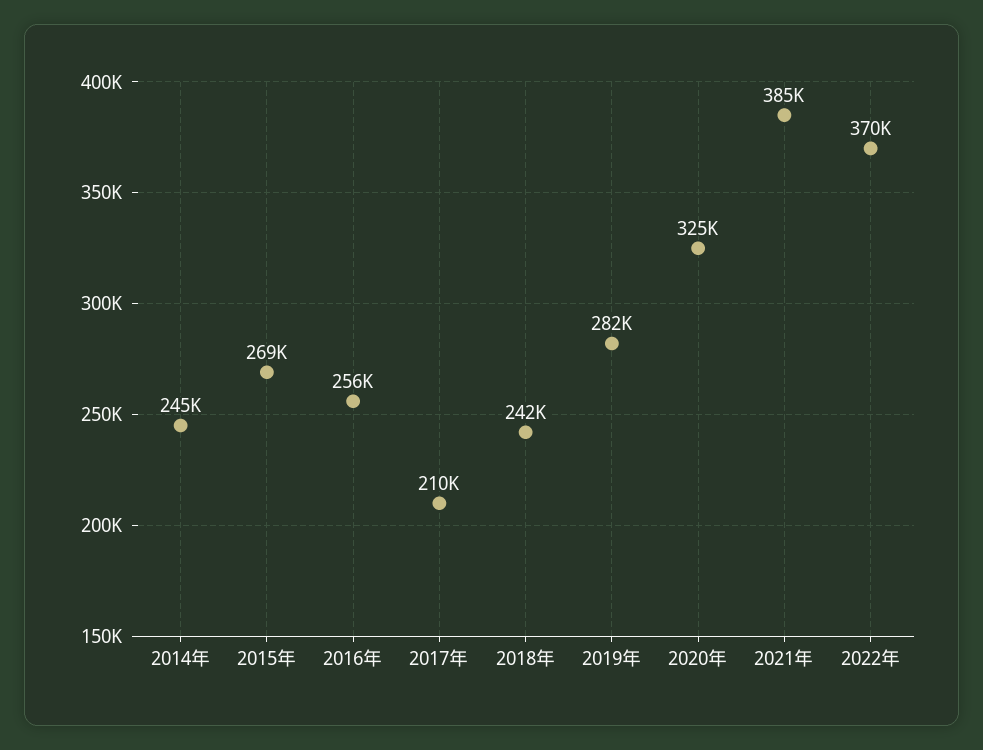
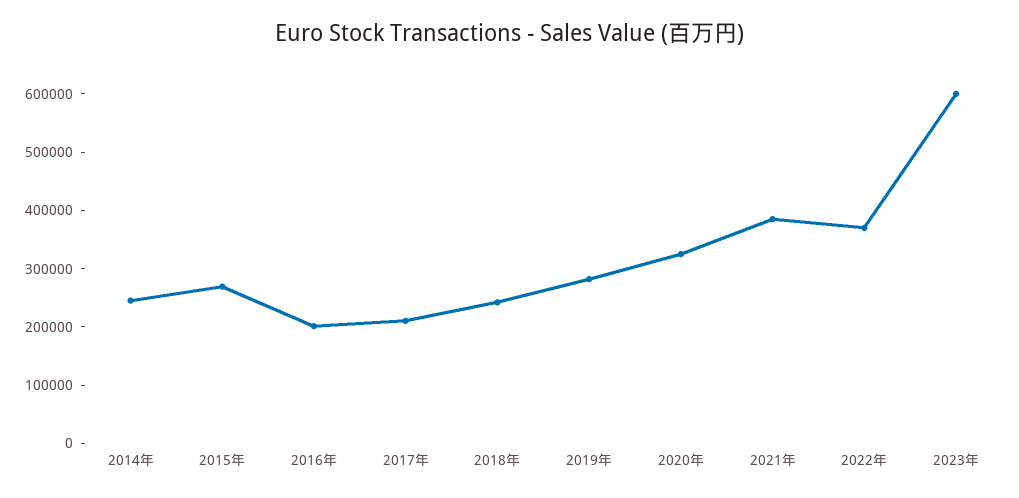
2016年: 256000 -> 200000
2023年: none -> 600000

